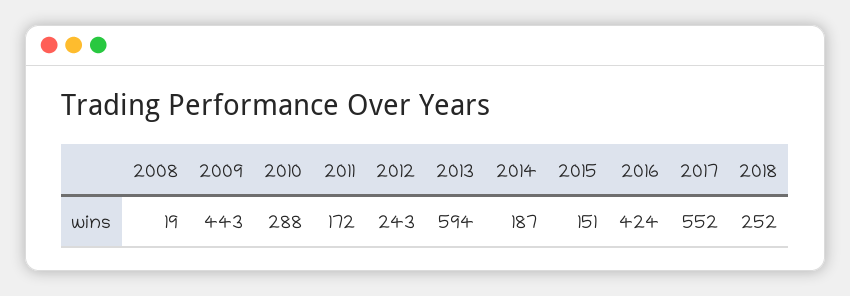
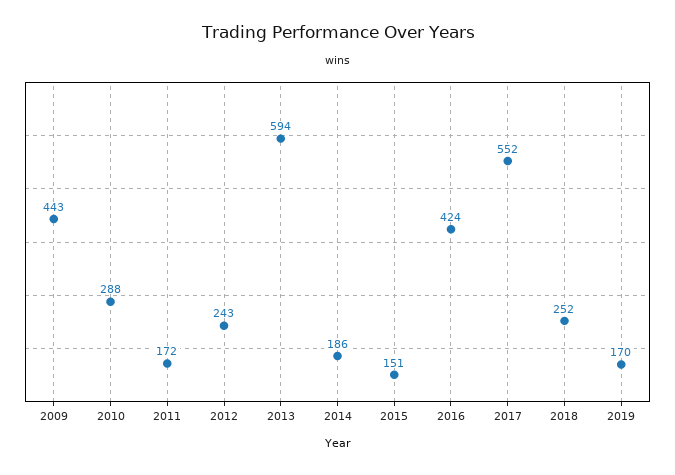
2008: 19 -> none
2014: 187 -> 186
2019: none -> 170

